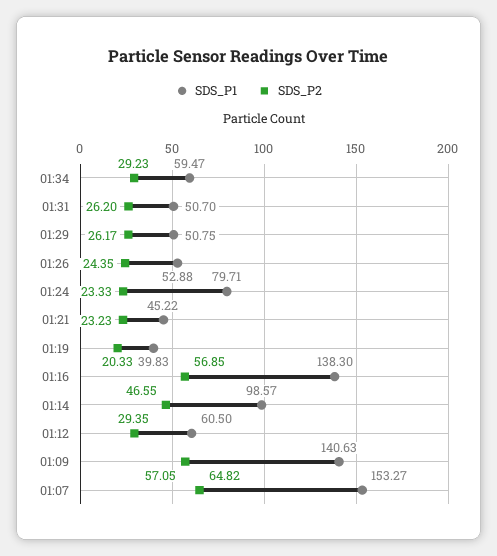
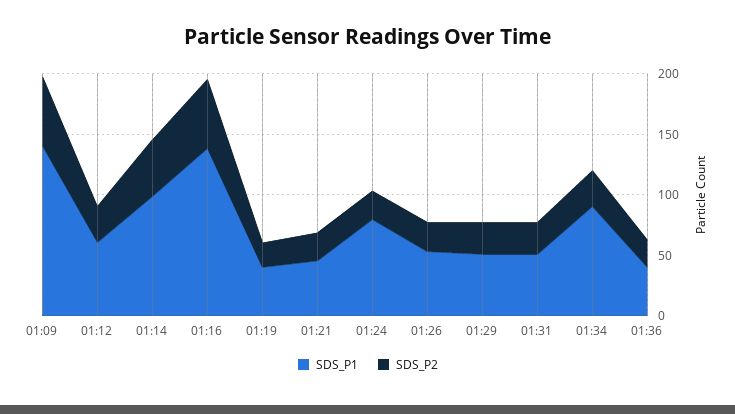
SDS_P1, 01:34: 59.47 -> 90
SDS_P1, 01:07: 153.27 -> none
SDS_P2, 01:07: 64.82 -> none
SDS_P1, 01:36: none -> 40
SDS_P2, 01:36: none -> 20

